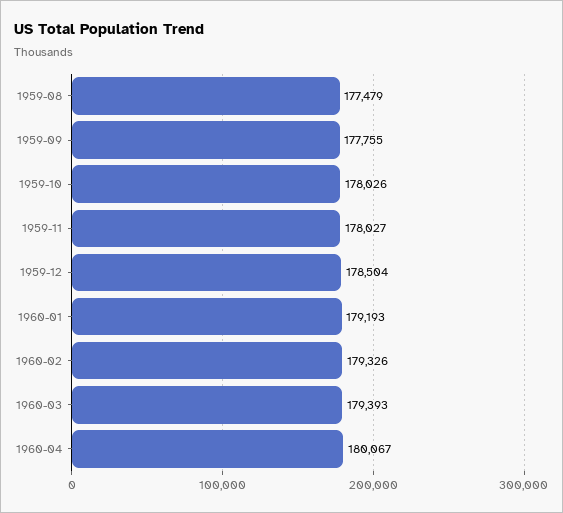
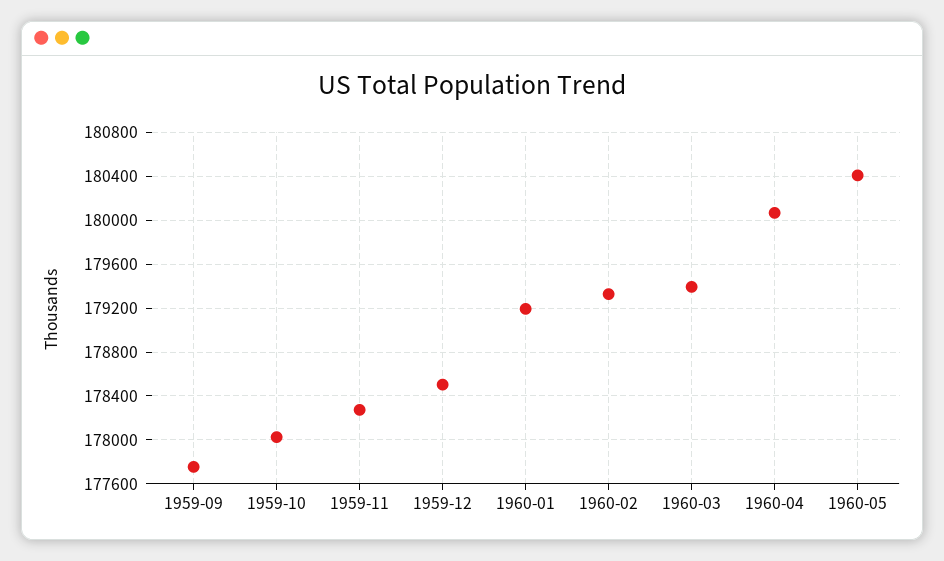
1959-08: 177479 -> none
1959-11: 178027 -> 178300
1960-05: none -> 180400

